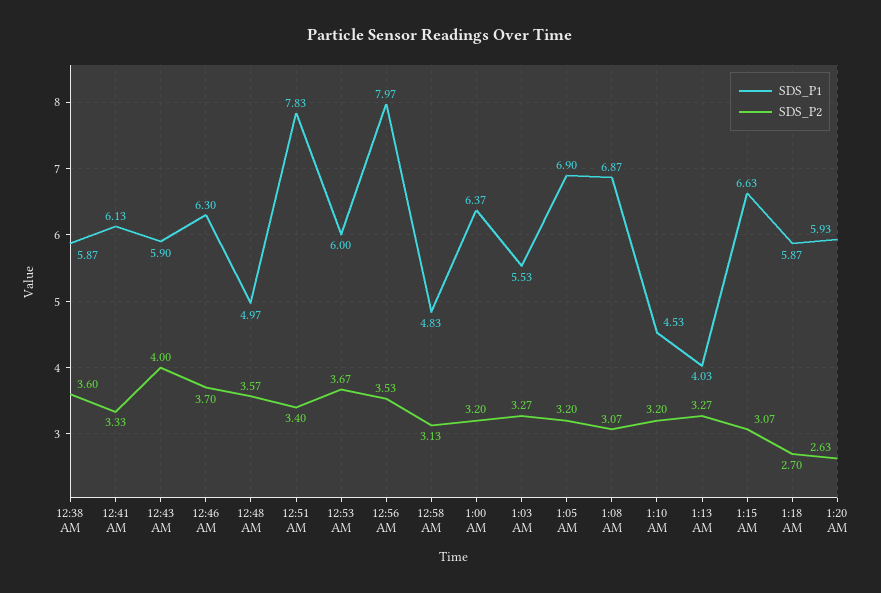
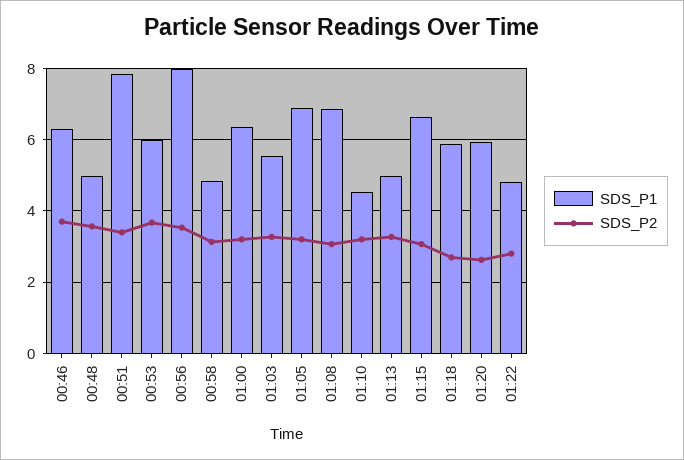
SDS_P1, 12:38 AM: 5.87 -> none
SDS_P2, 12:38 AM: 3.6 -> none
SDS_P1, 12:41 AM: 6.13 -> none
SDS_P2, 12:41 AM: 3.33 -> none
SDS_P1, 12:43 AM: 5.9 -> none
SDS_P2, 12:43 AM: 4 -> none
SDS_P1, 1:13 AM: 4.03 -> 5
SDS_P1, 01:22: none -> 4.8
SDS_P2, 01:22: none -> 2.8

